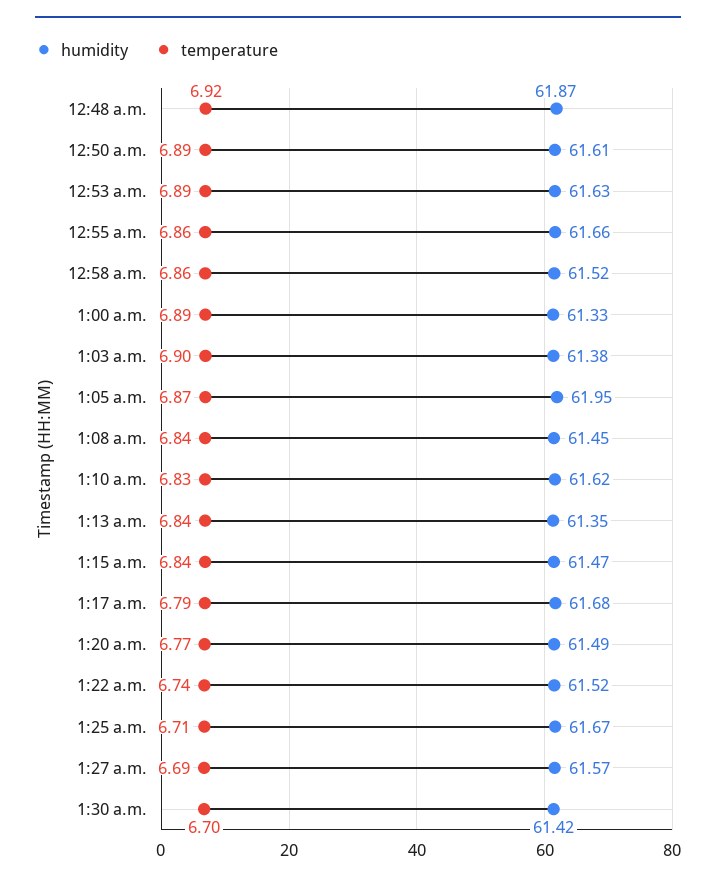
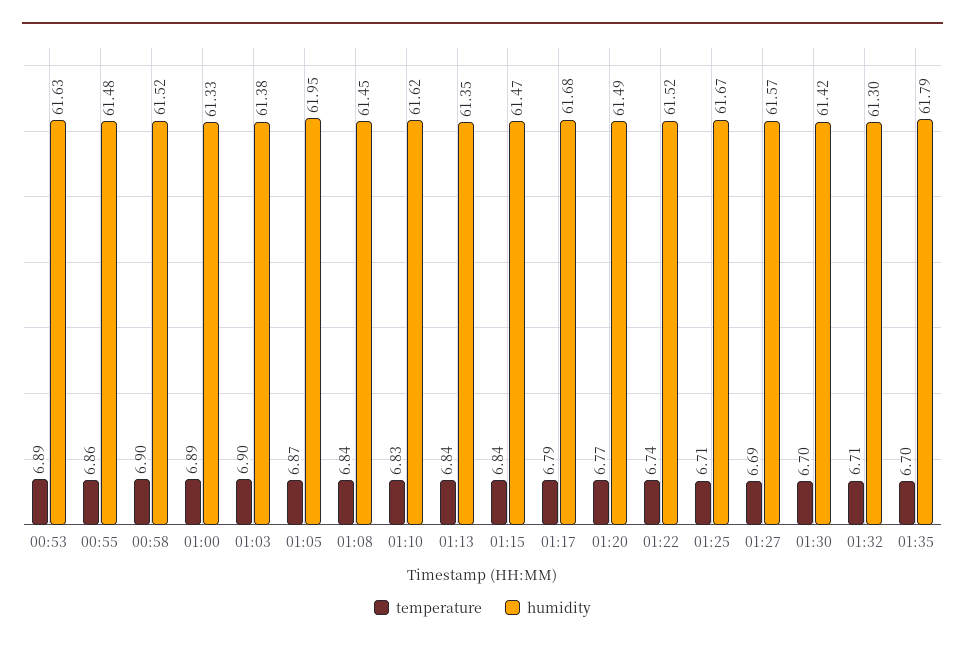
humidity, 12:48 a.m.: 61.87 -> none
temperature, 12:48 a.m.: 6.92 -> none
humidity, 12:50 a.m.: 61.61 -> none
temperature, 12:50 a.m.: 6.89 -> none
humidity, 12:55 a.m.: 61.66 -> 61.48
temperature, 12:58 a.m.: 6.86 -> 6.9
temperature, 01:32: none -> 6.71
humidity, 01:32: none -> 61.3
temperature, 01:35: none -> 6.7
humidity, 01:35: none -> 61.79

